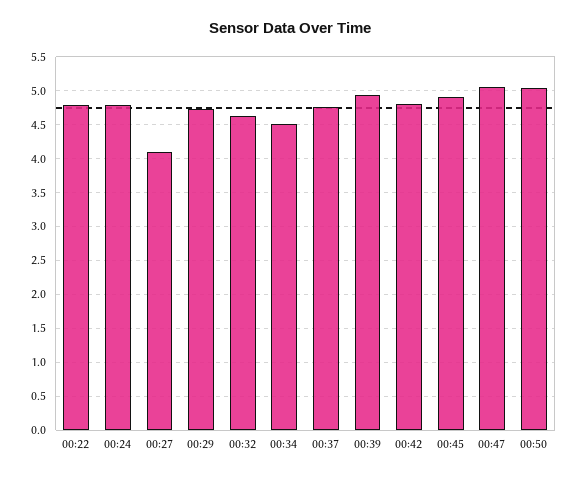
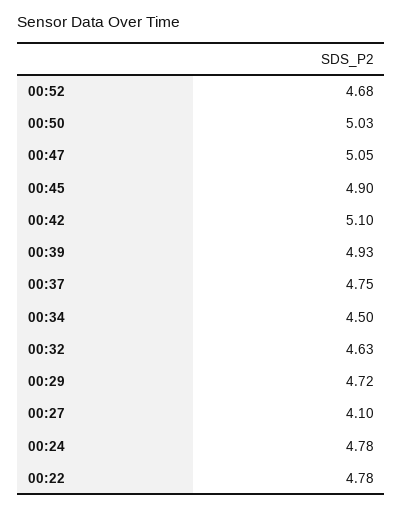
00:42: 4.8 -> 5.1
00:52: none -> 4.68

